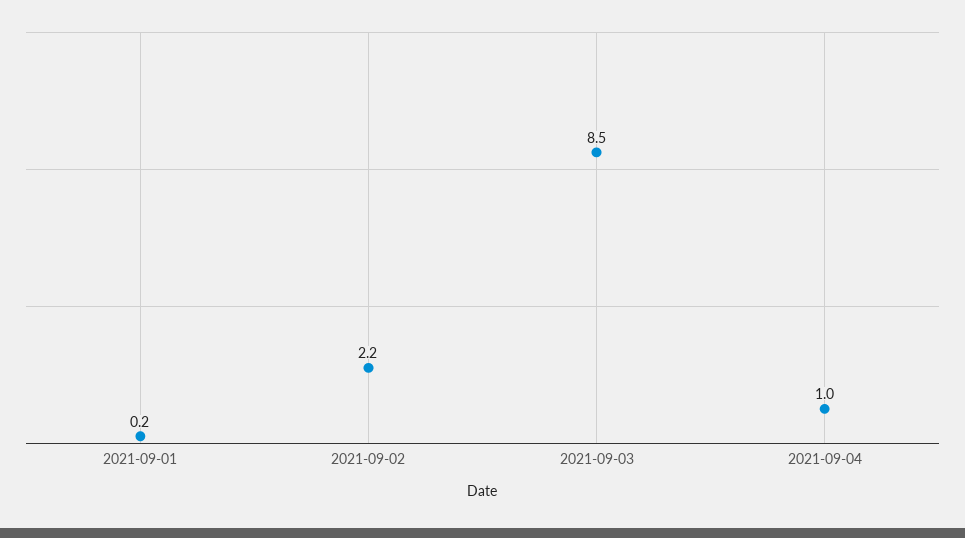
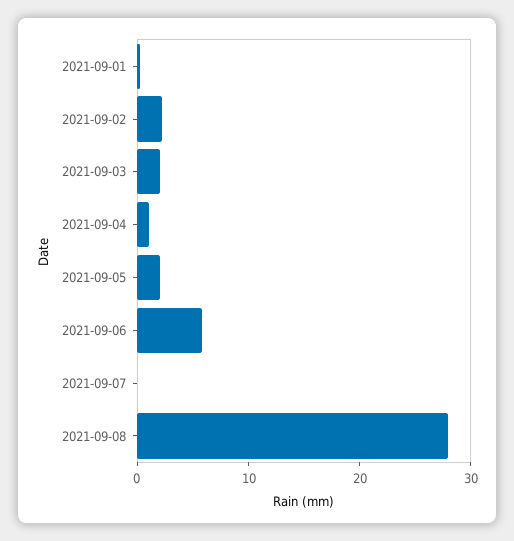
2021-09-03: 8.5 -> 2
2021-09-05: none -> 2
2021-09-06: none -> 6
2021-09-07: none -> 0
2021-09-08: none -> 28

